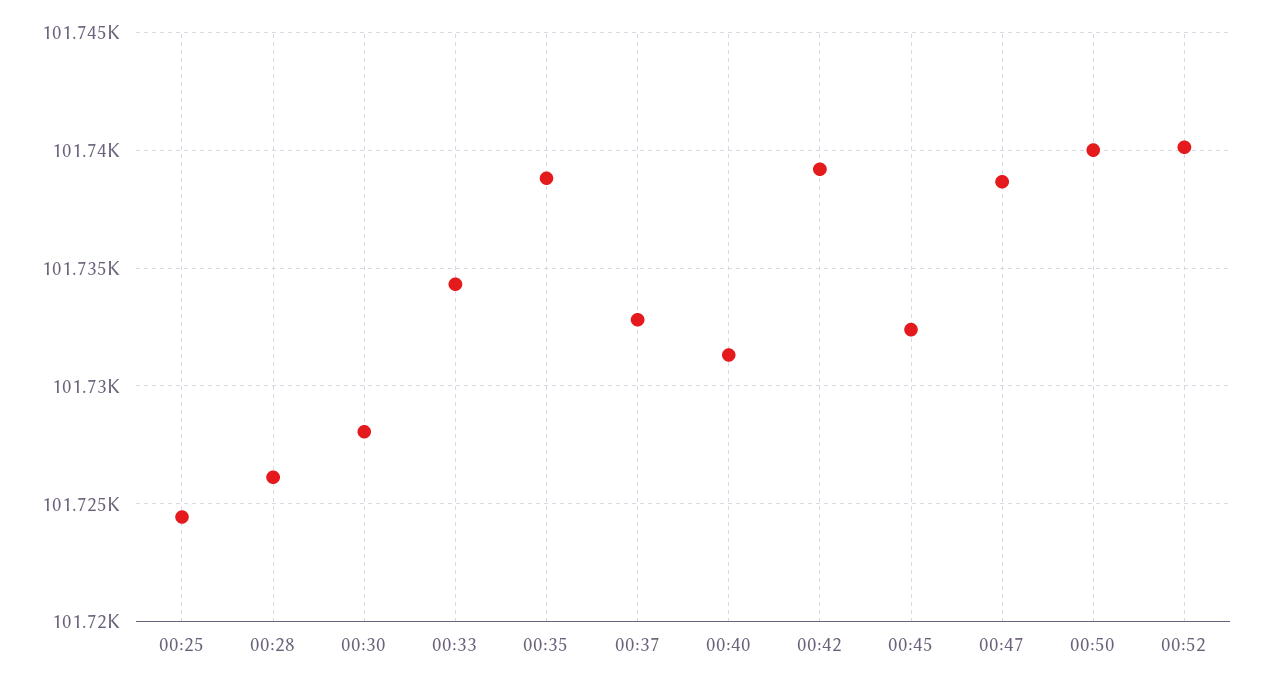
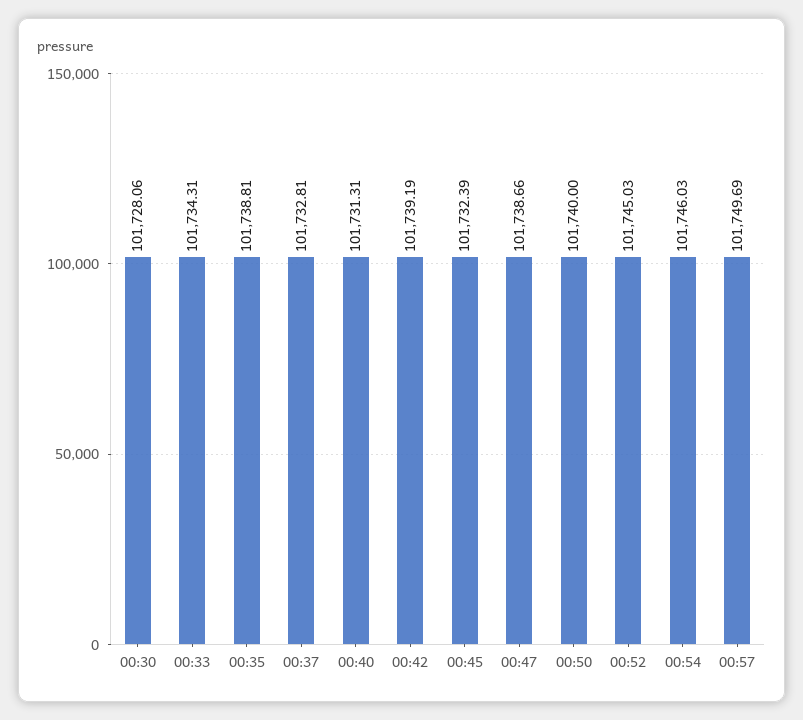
00:25: 101724.5 -> none
00:28: 101726 -> none
00:52: 101740 -> 101745.03
00:54: none -> 101746.03
00:57: none -> 101749.69

